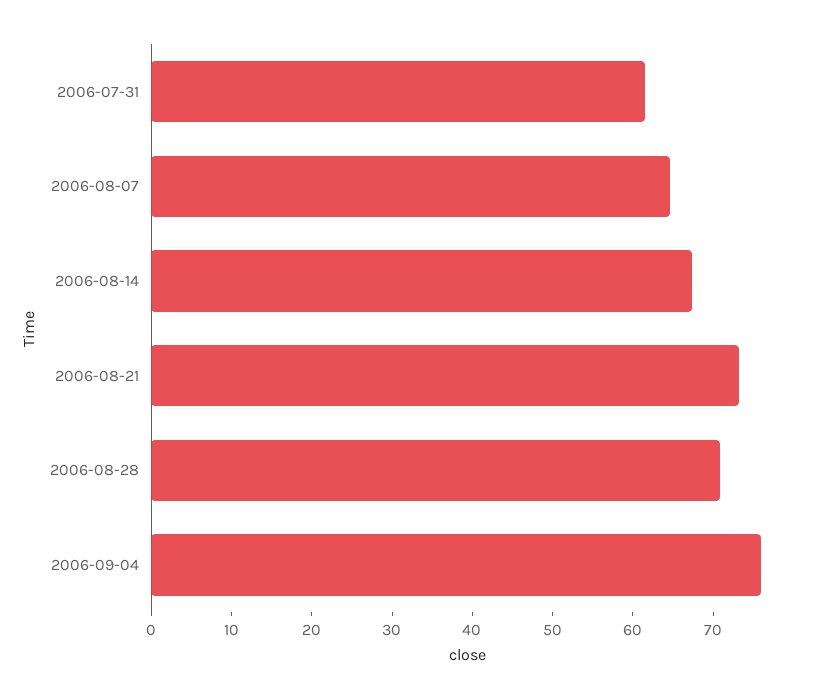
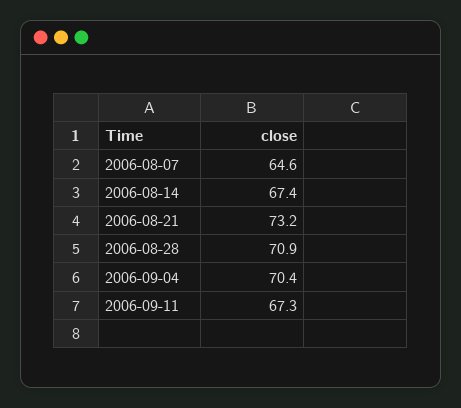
2006-07-31: 62 -> none
2006-09-04: 76 -> 70.4
2006-09-11: none -> 67.3

